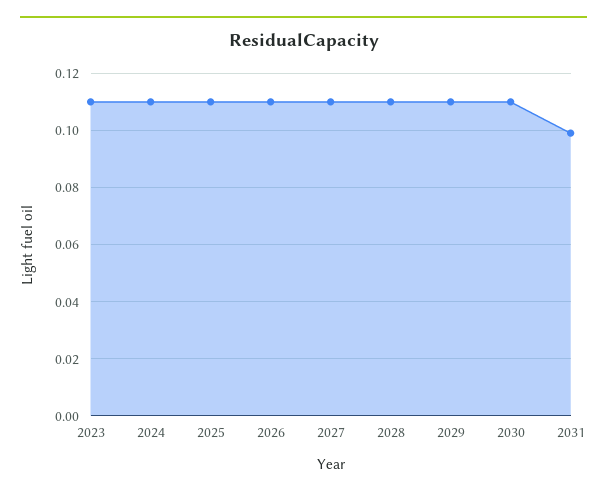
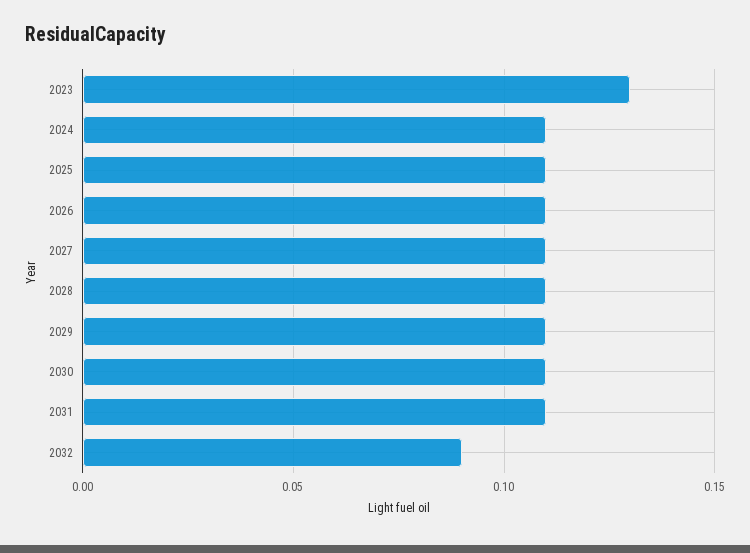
2023: 0.11 -> 0.13
2031: 0.1 -> 0.11
2032: none -> 0.09

